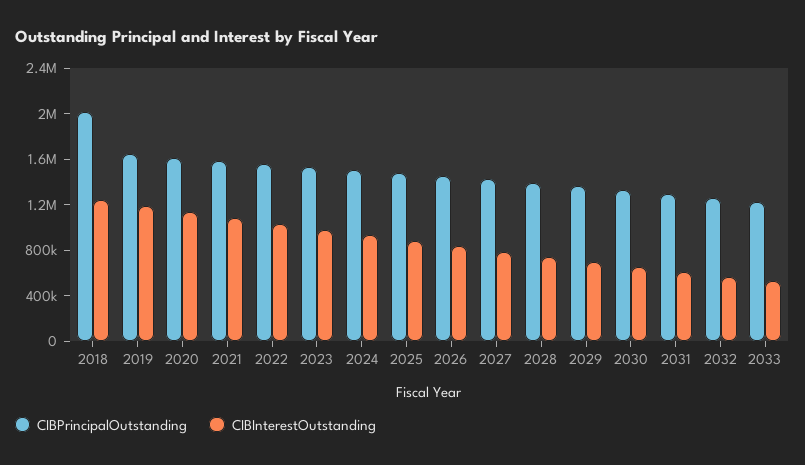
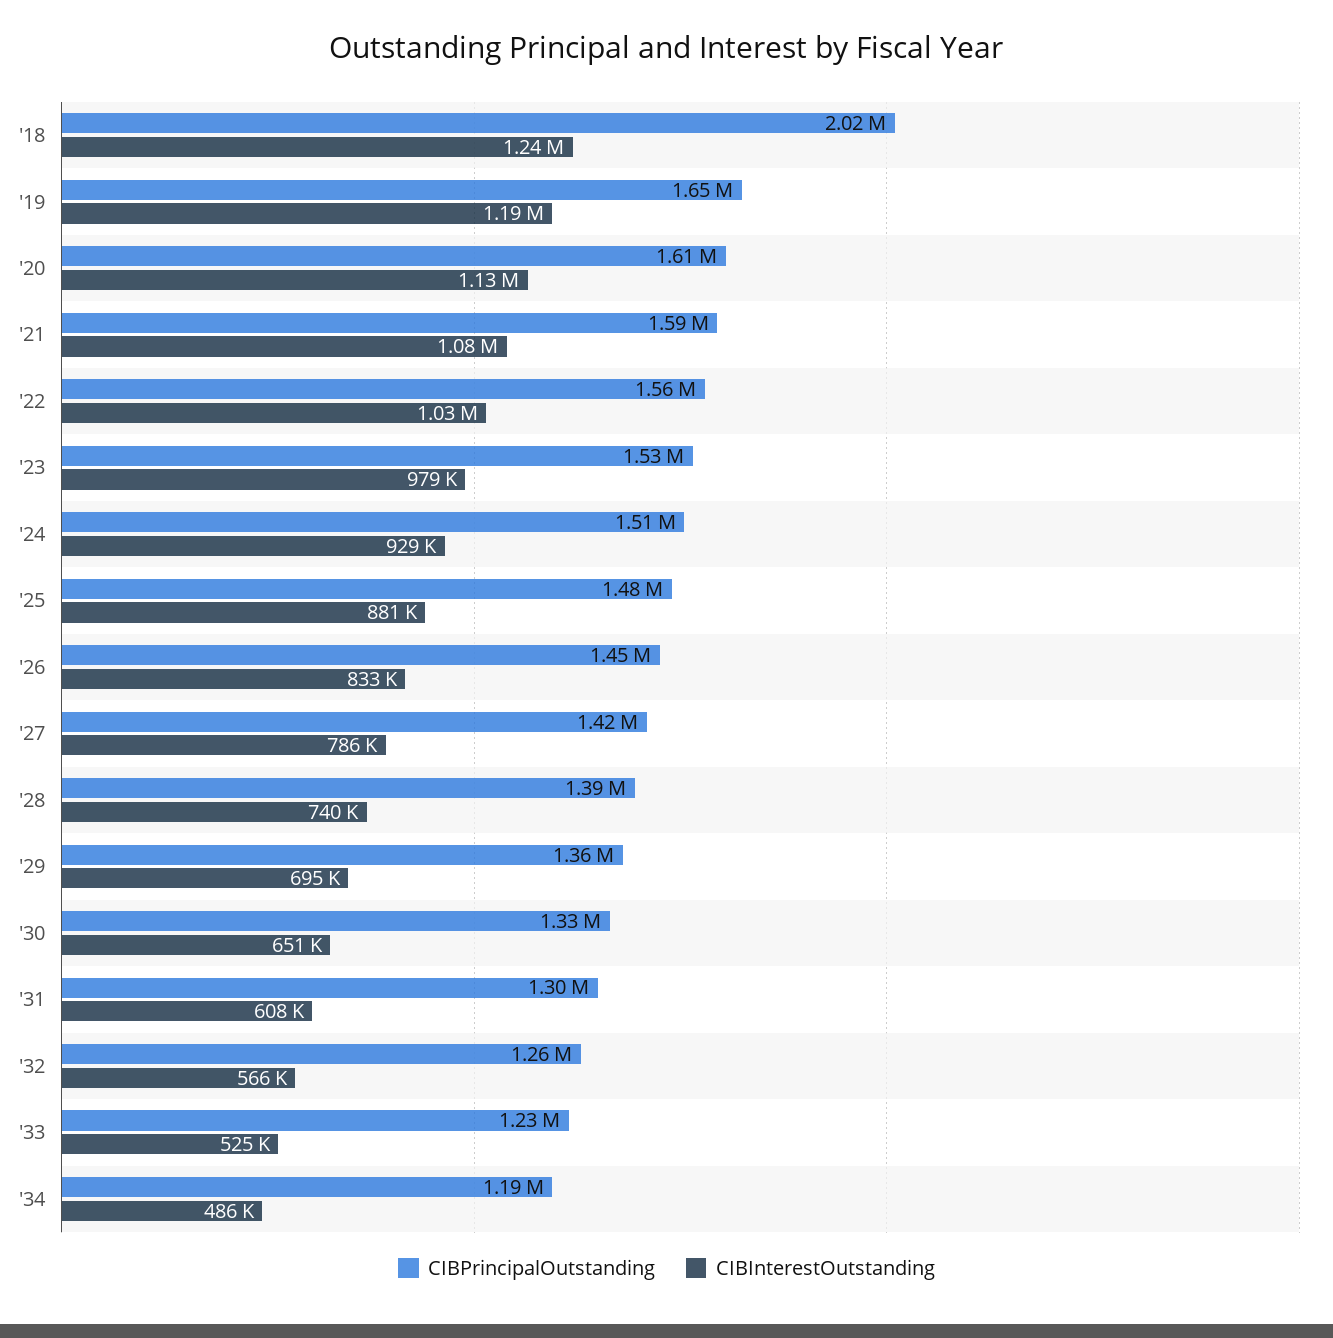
CIBPrincipalOutstanding, '34: none -> 1190000
CIBInterestOutstanding, '34: none -> 486000

